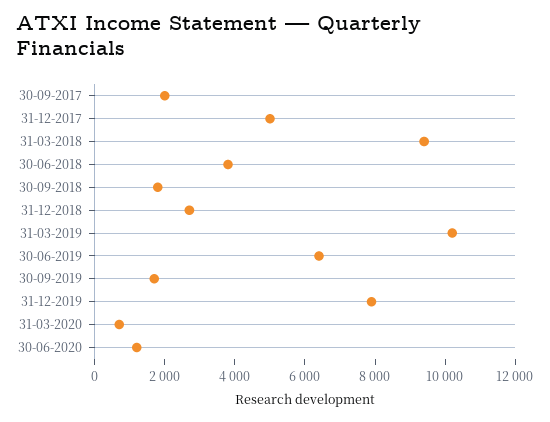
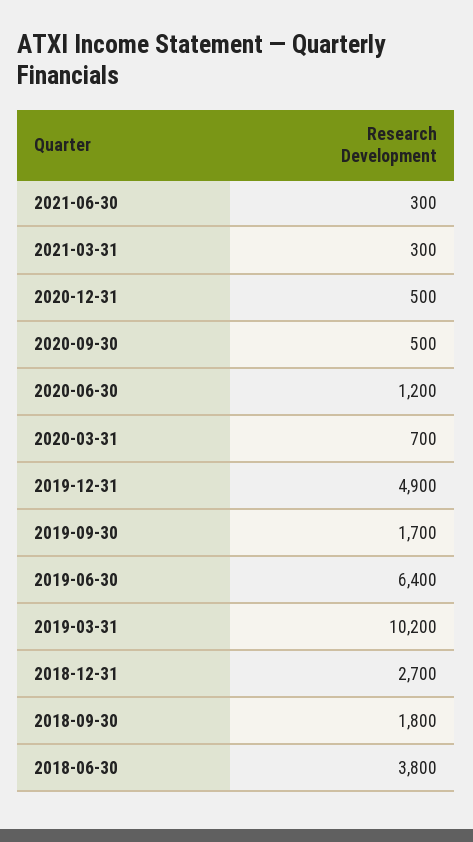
30-09-2017: 2000 -> none
31-12-2017: 5000 -> none
31-03-2018: 9500 -> none
31-12-2019: 8000 -> 4900
2021-06-30: none -> 300
2021-03-31: none -> 300
2020-12-31: none -> 500
2020-09-30: none -> 500

